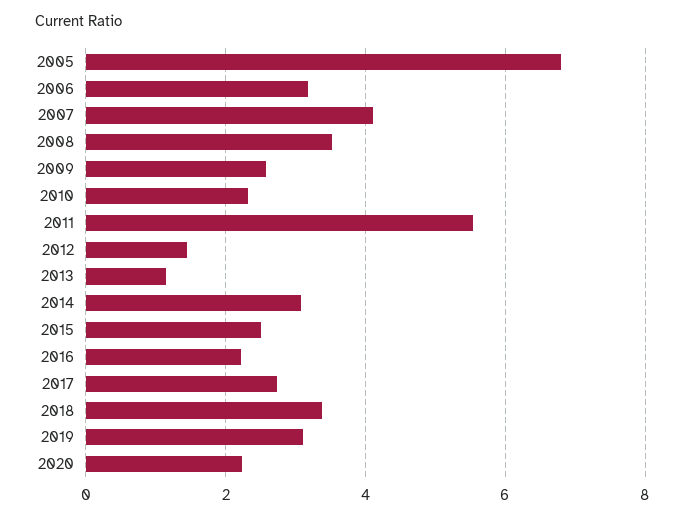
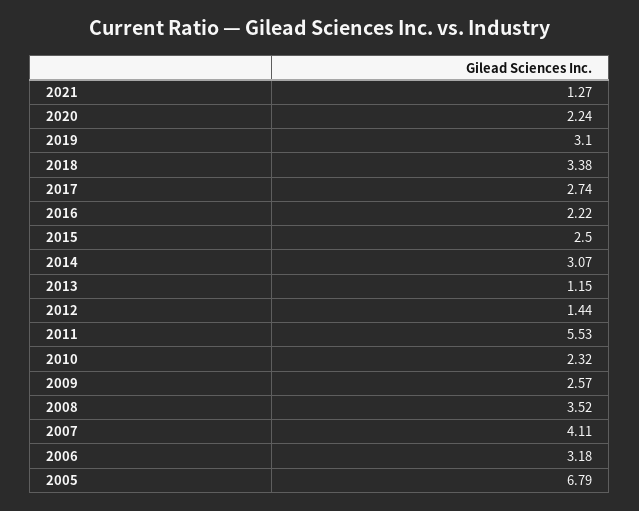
2021: none -> 1.27

